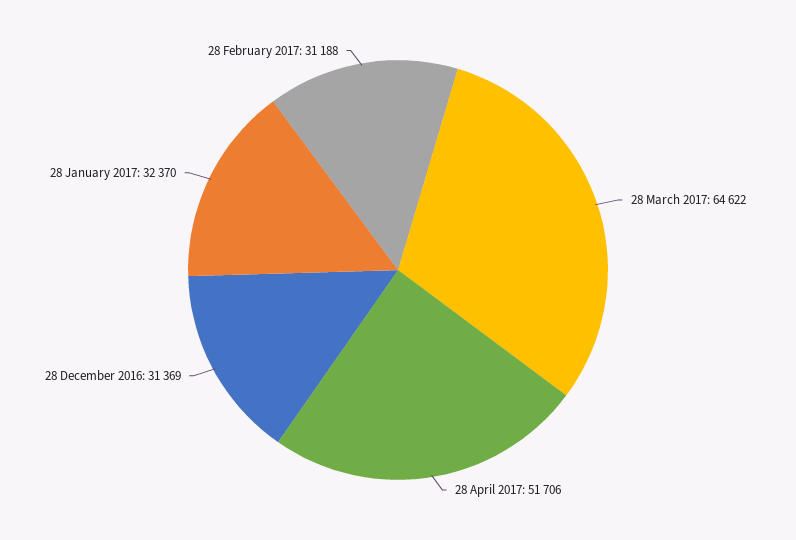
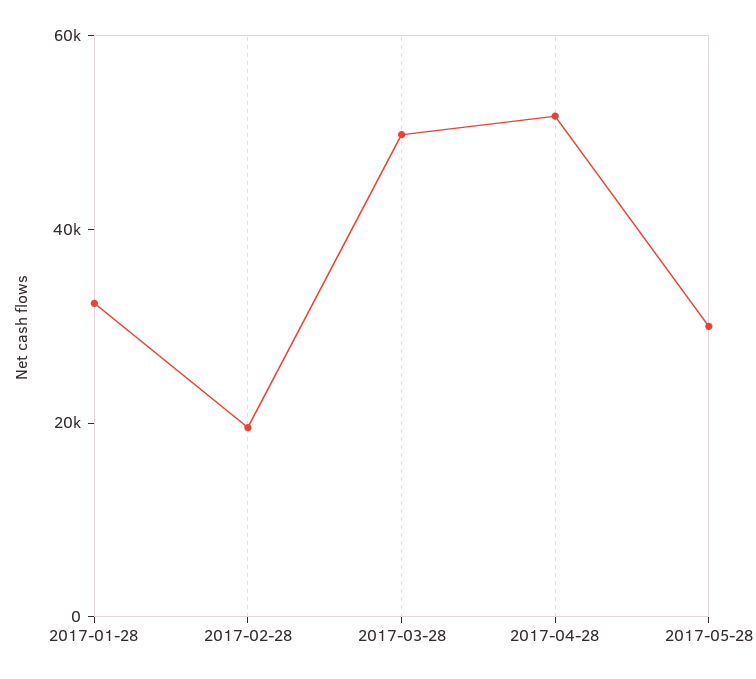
28 March 2017: 64622 -> 50000
28 December 2016: 31369 -> none
28 February 2017: 31188 -> 20000
2017-05-28: none -> 30000

